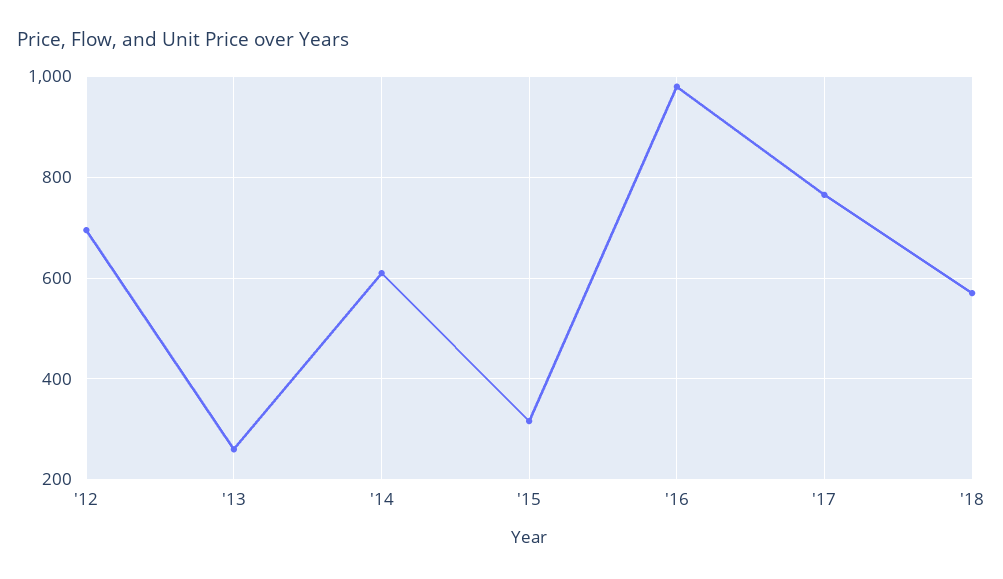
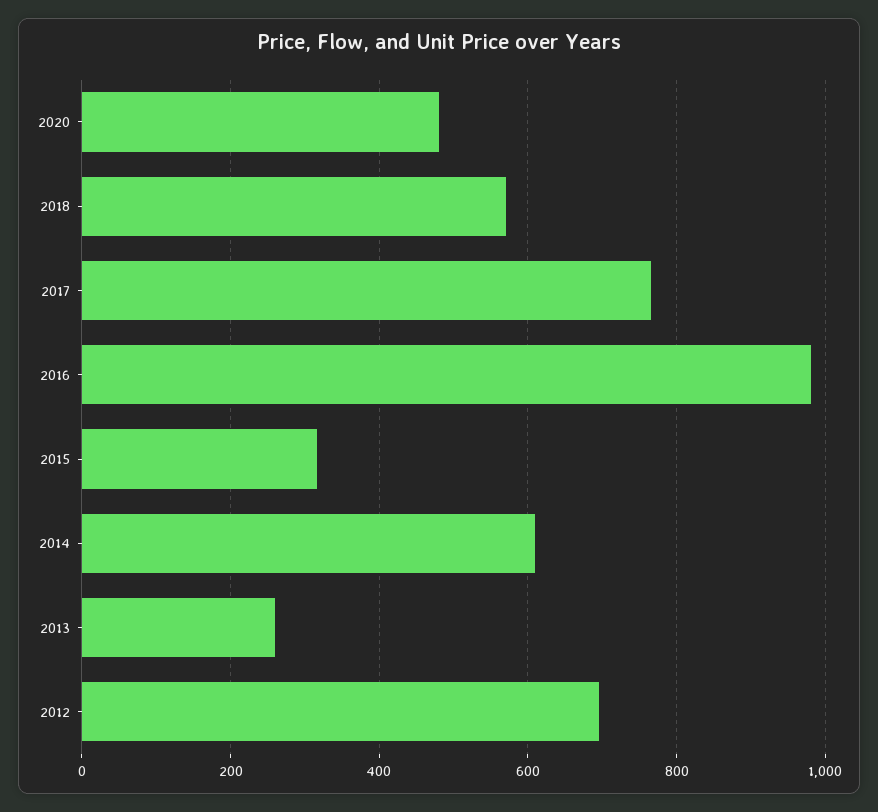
2020: none -> 480

